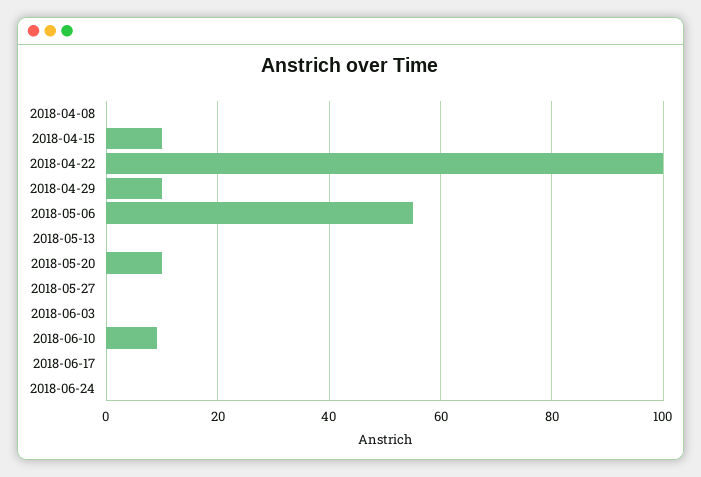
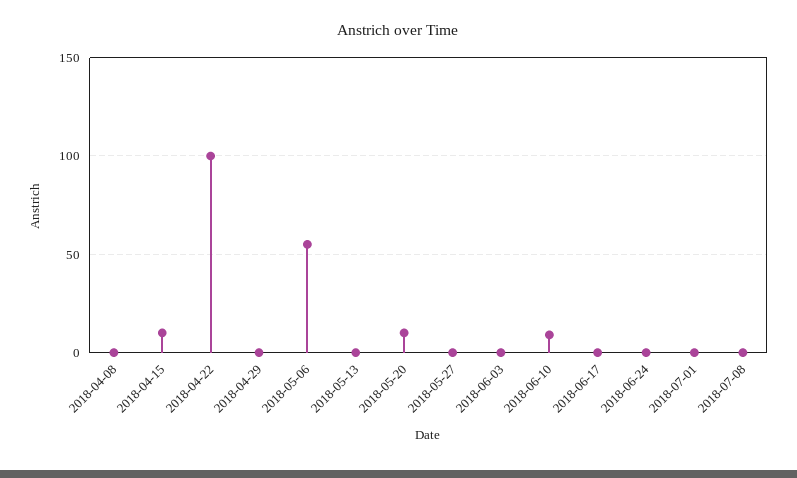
2018-04-29: 10 -> 0
2018-07-01: none -> 0
2018-07-08: none -> 0

